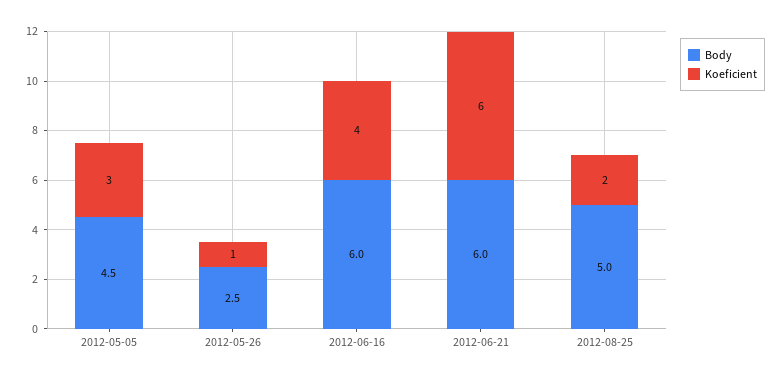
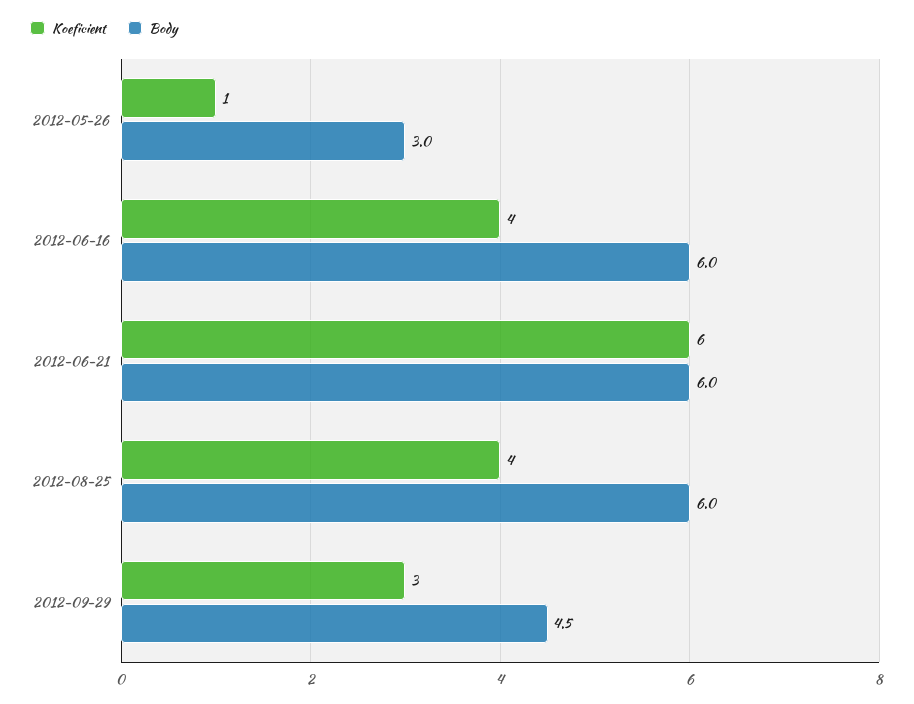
Body, 2012-05-05: 4.5 -> none
Koeficient, 2012-05-05: 3 -> none
Body, 2012-05-26: 2.5 -> 3
Body, 2012-08-25: 5 -> 6
Koeficient, 2012-08-25: 2 -> 4
Koeficient, 2012-09-29: none -> 3
Body, 2012-09-29: none -> 4.5

